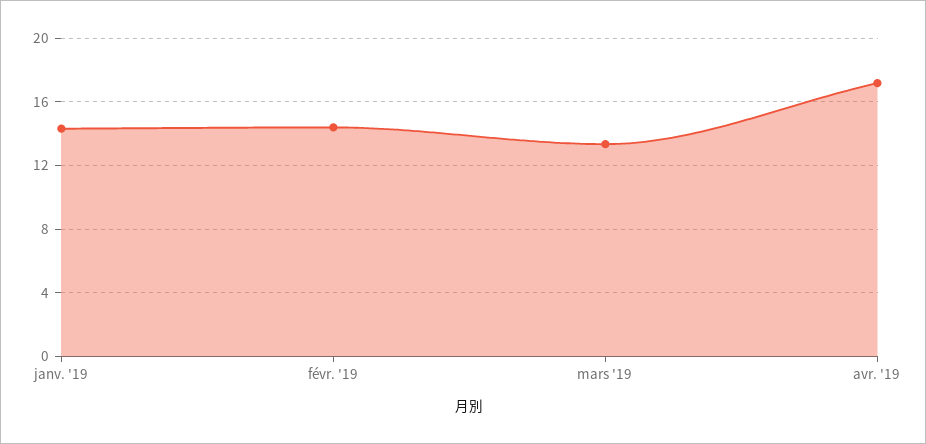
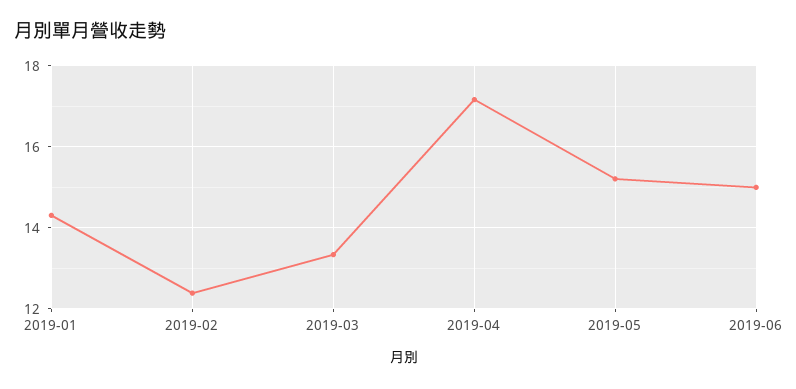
févr. '19: 14.5 -> 12.4
2019-05: none -> 15.2
2019-06: none -> 15

